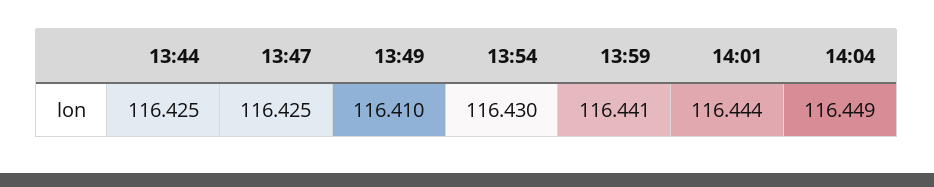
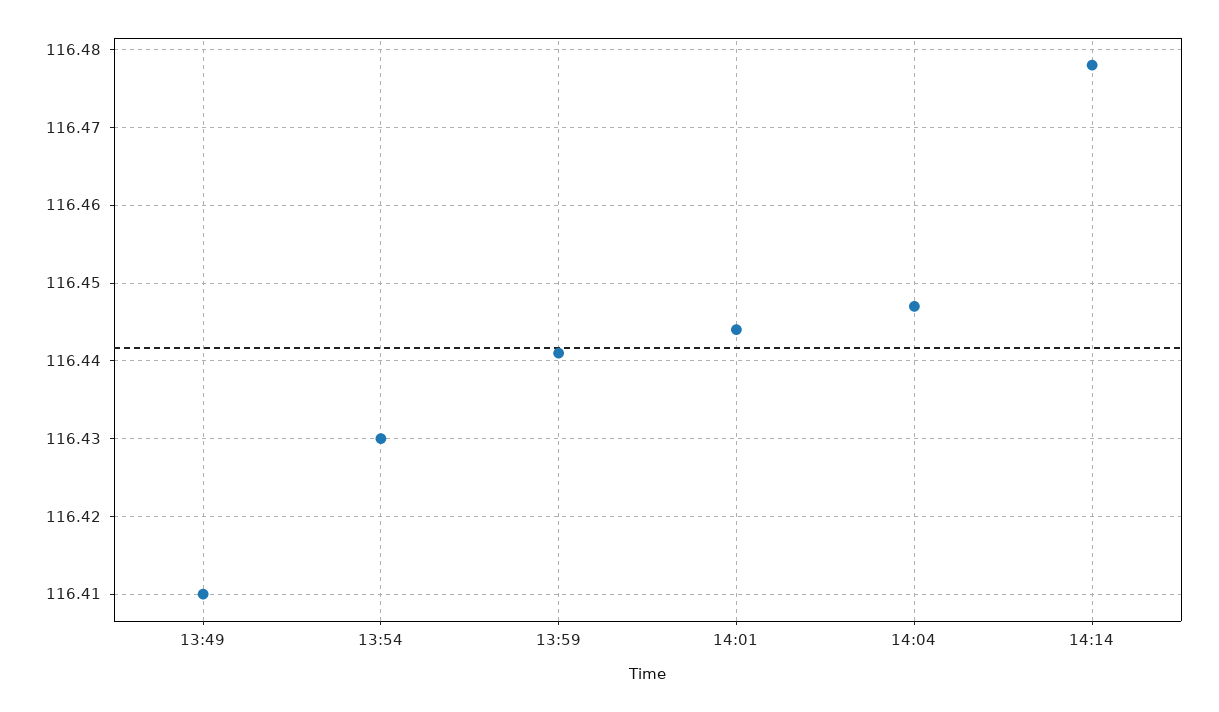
13:44: 116.425 -> none
13:47: 116.425 -> none
14:04: 116.449 -> 116.447
14:14: none -> 116.478

